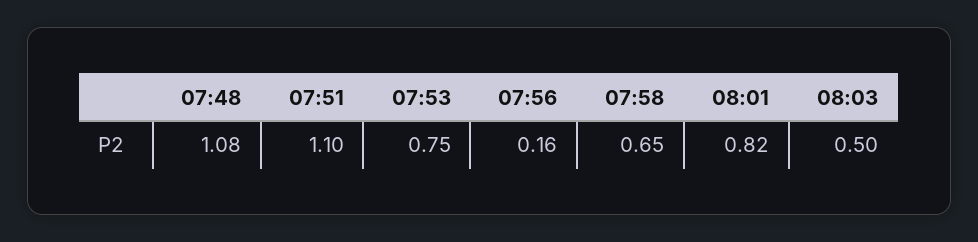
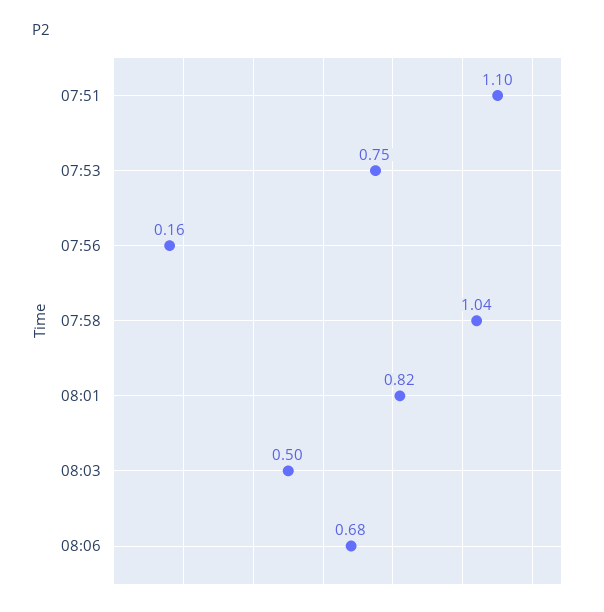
07:48: 1.08 -> none
07:58: 0.65 -> 1.04
08:06: none -> 0.68

